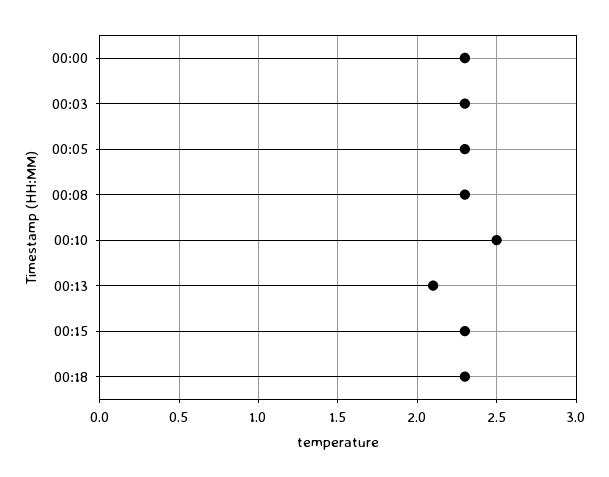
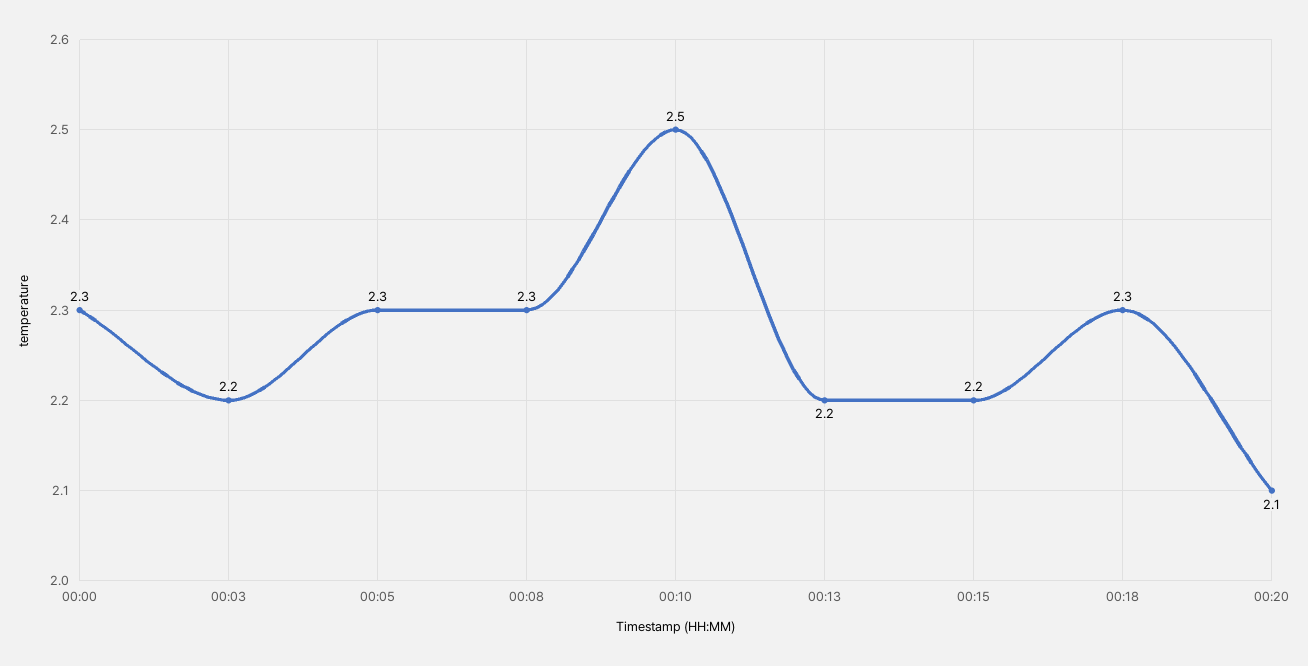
00:03: 2.3 -> 2.2
00:13: 2.1 -> 2.2
00:15: 2.3 -> 2.2
00:20: none -> 2.1

